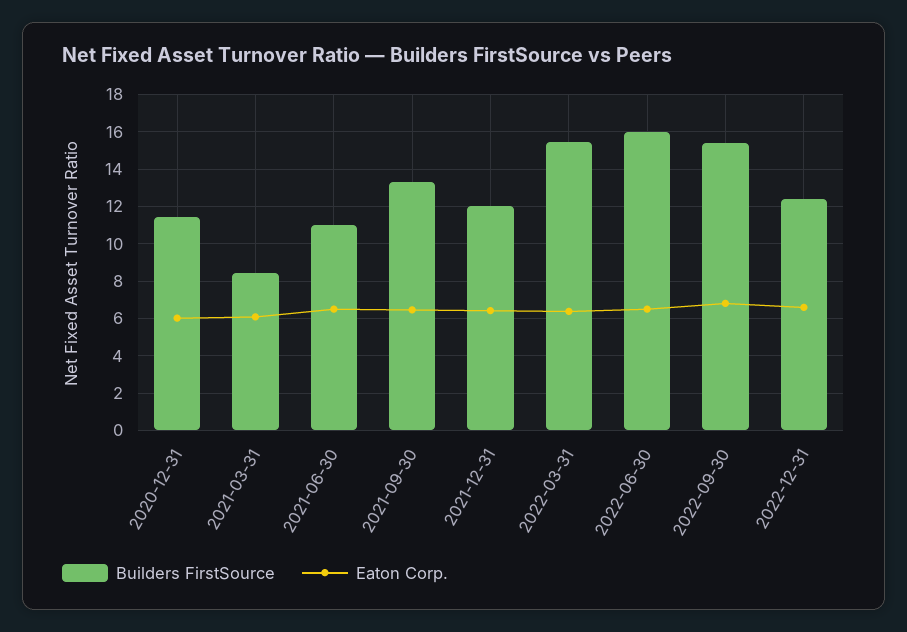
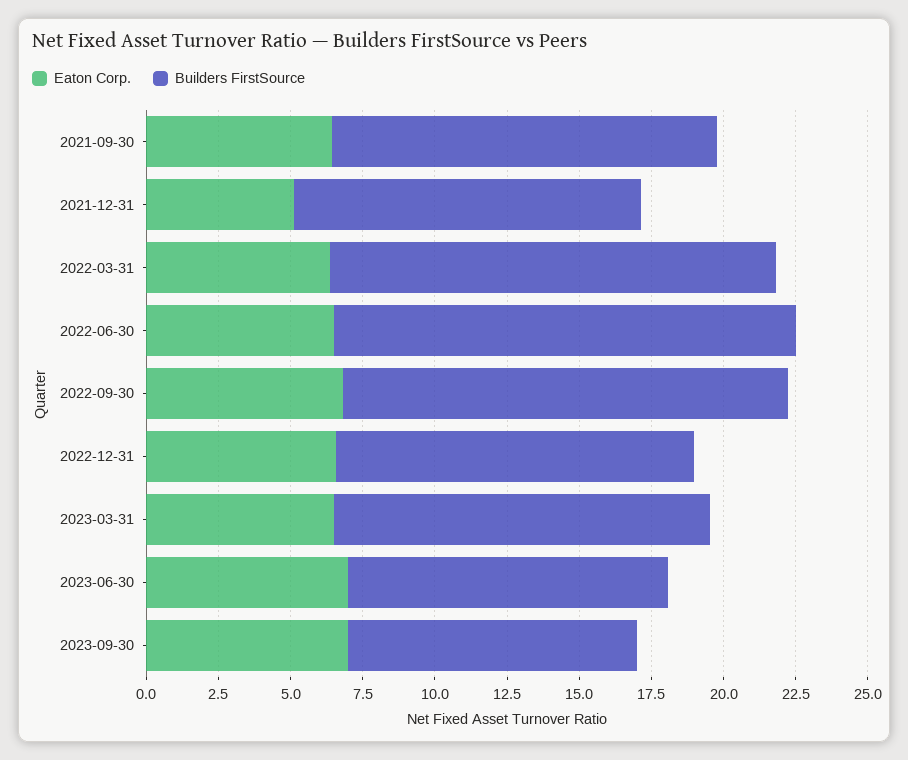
Builders FirstSource, 2020-12-31: 11.5 -> none
Eaton Corp., 2020-12-31: 6 -> none
Builders FirstSource, 2021-03-31: 8.5 -> none
Eaton Corp., 2021-03-31: 6 -> none
Builders FirstSource, 2021-06-30: 11 -> none
Eaton Corp., 2021-06-30: 6.5 -> none
Eaton Corp., 2021-12-31: 6.5 -> 5
Eaton Corp., 2023-03-31: none -> 6.5
Builders FirstSource, 2023-03-31: none -> 13
Eaton Corp., 2023-06-30: none -> 7
Builders FirstSource, 2023-06-30: none -> 11
Eaton Corp., 2023-09-30: none -> 7
Builders FirstSource, 2023-09-30: none -> 10

